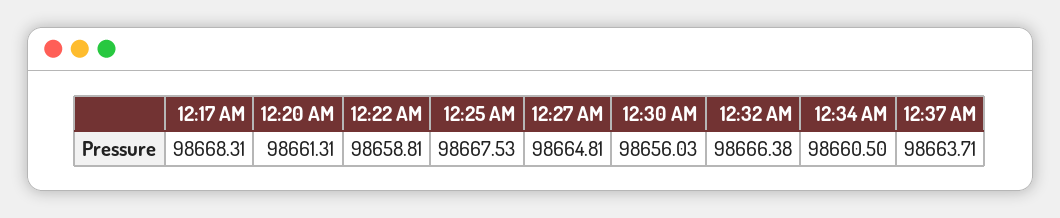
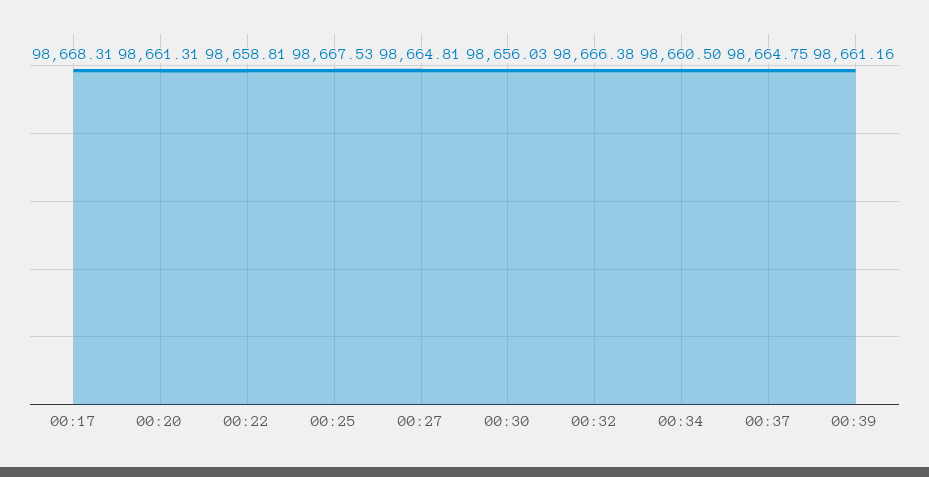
12:37 AM: 98663.71 -> 98664.75
00:39: none -> 98661.16

